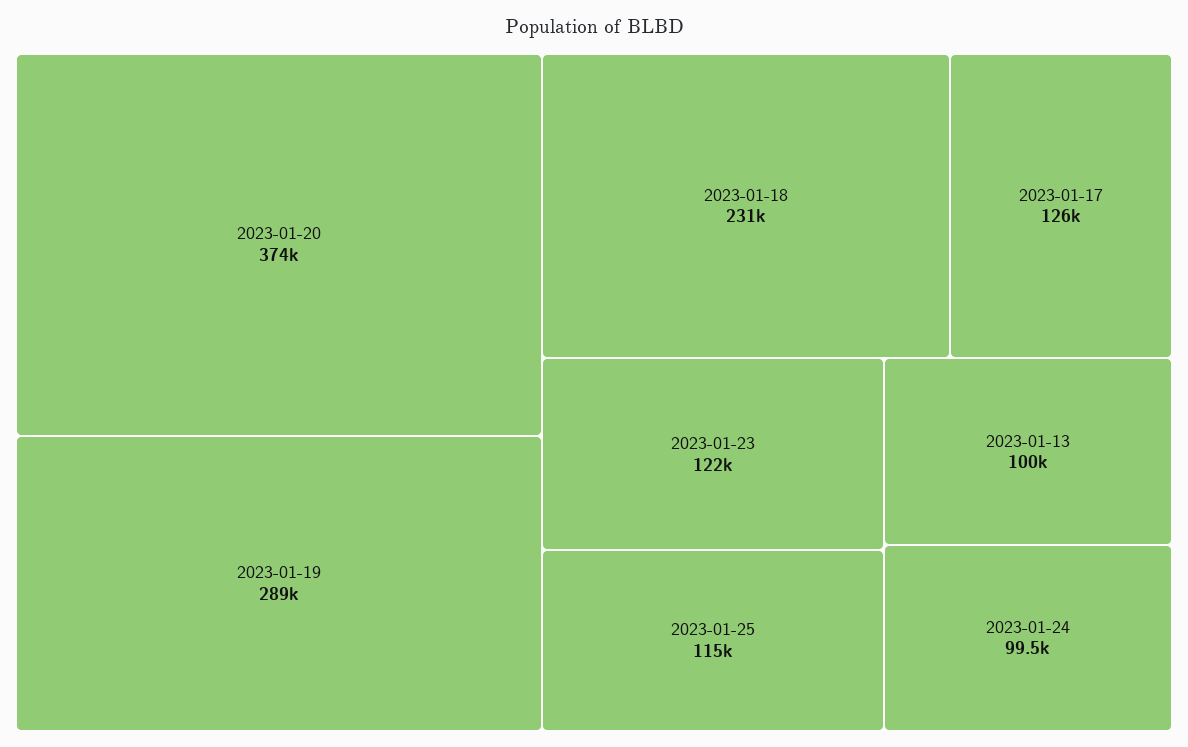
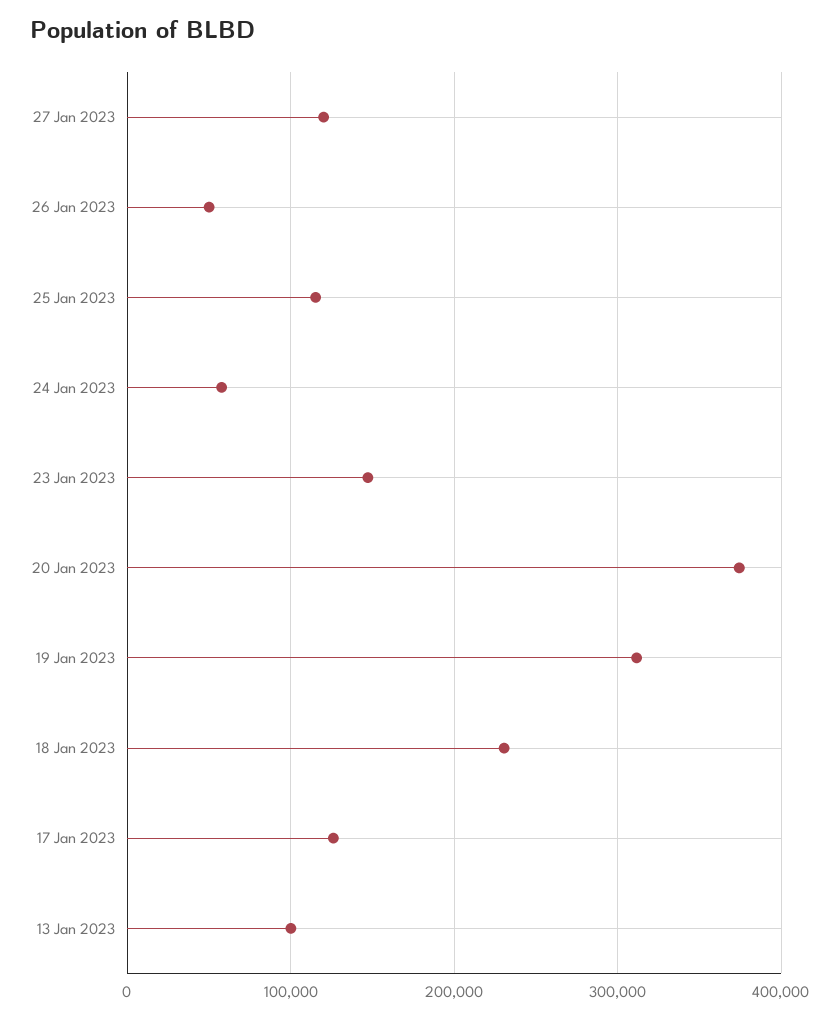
2023-01-19: 289000 -> 310000
2023-01-23: 122000 -> 150000
2023-01-24: 99500 -> 60000
27 Jan 2023: none -> 120000
26 Jan 2023: none -> 50000

